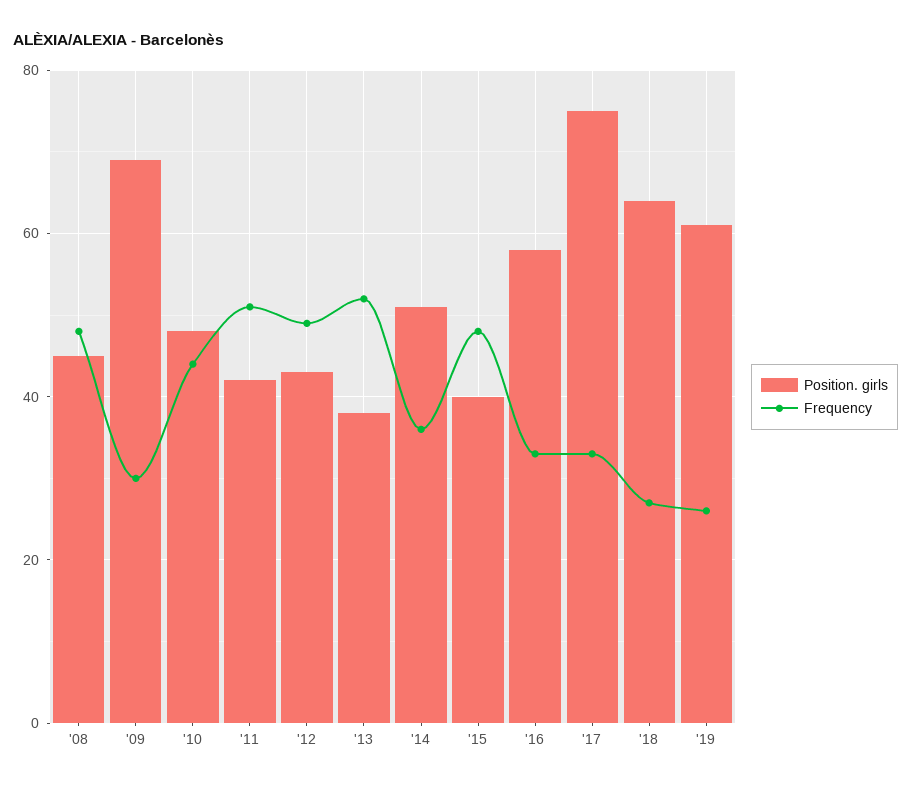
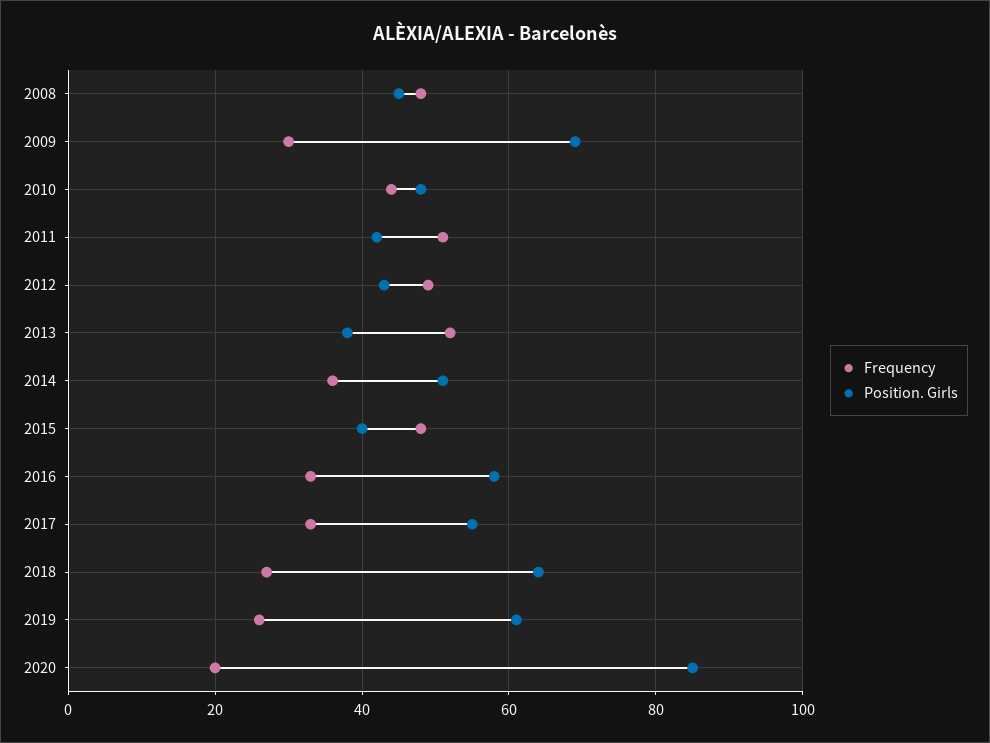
Position. girls, '17: 75 -> 55
Frequency, 2020: none -> 20
Position. girls, 2020: none -> 85

